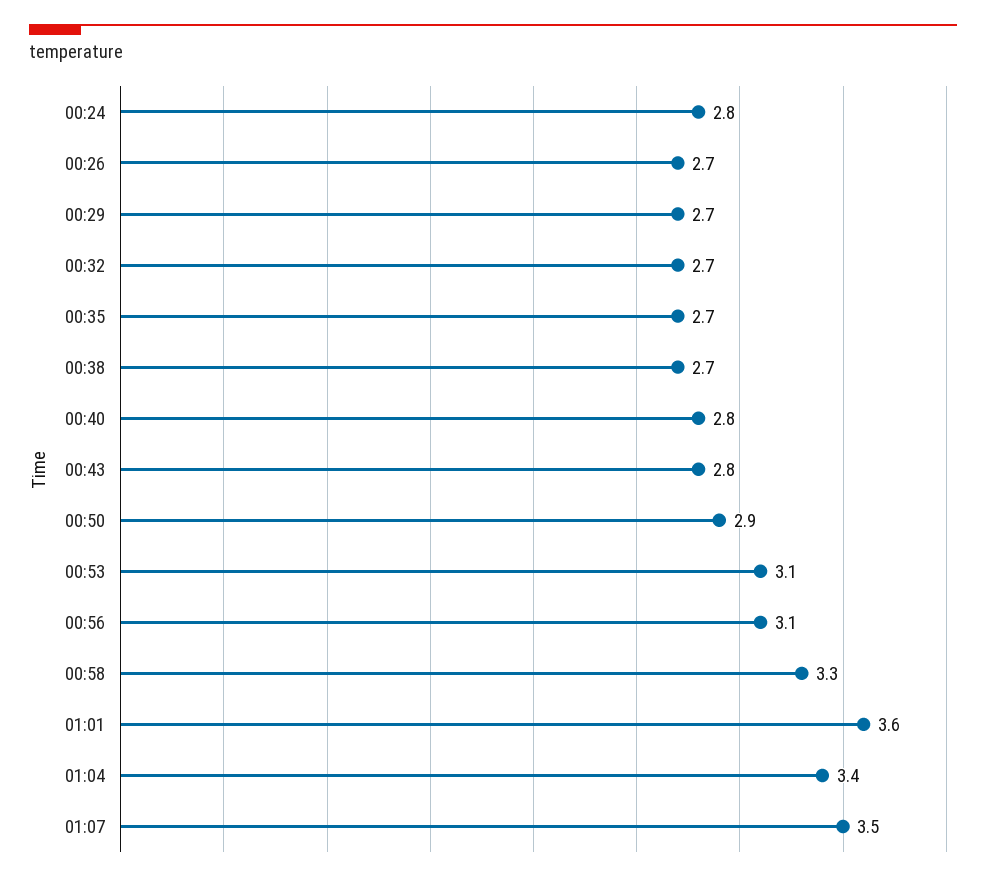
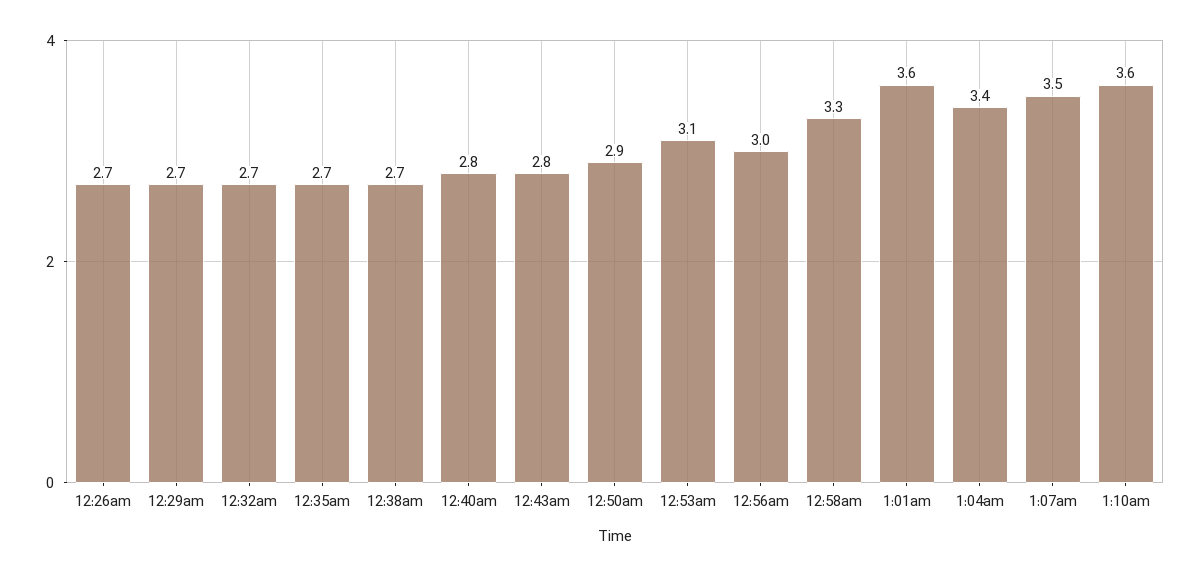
00:24: 2.8 -> none
00:56: 3.1 -> 3
1:10am: none -> 3.6

